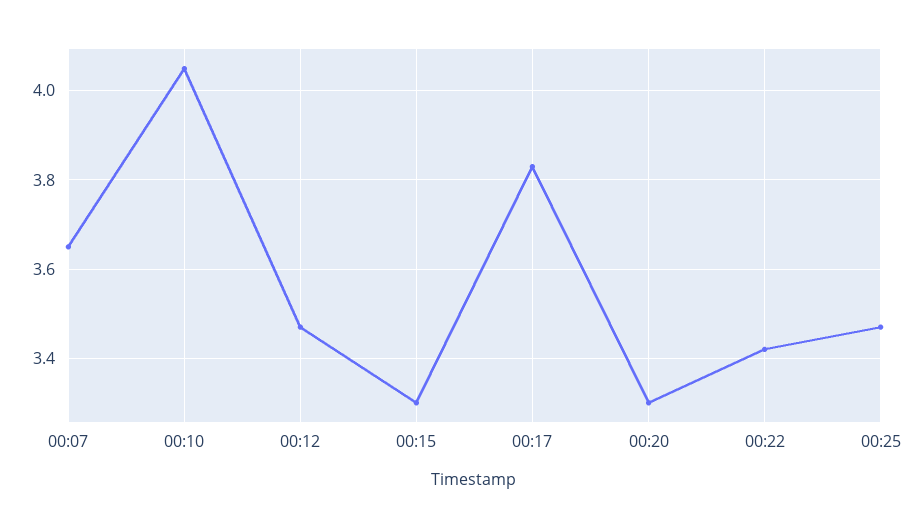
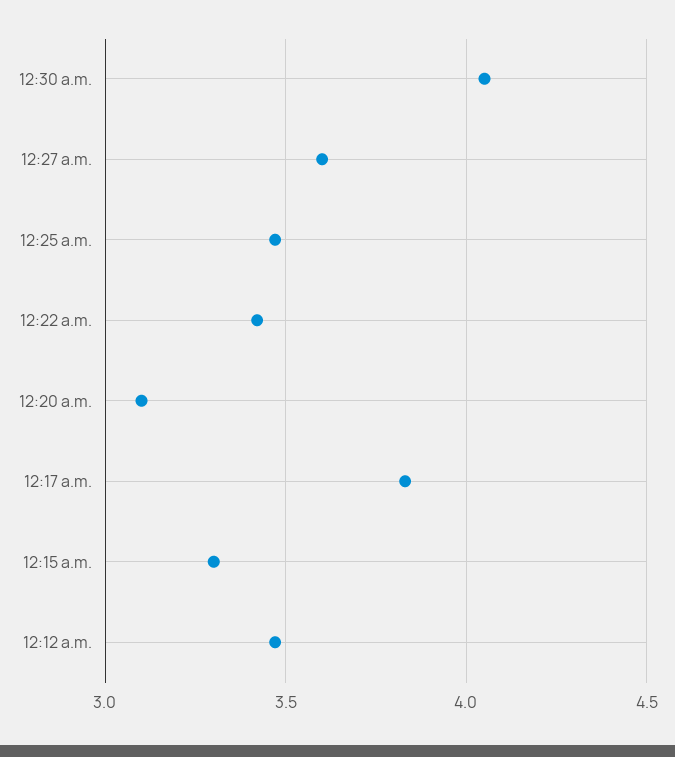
00:07: 3.65 -> none
00:10: 4.05 -> none
00:20: 3.3 -> 3.1
12:30 a.m.: none -> 4.05
12:27 a.m.: none -> 3.6

